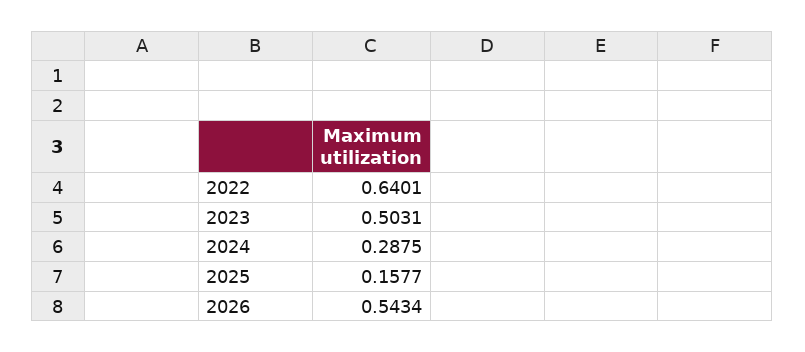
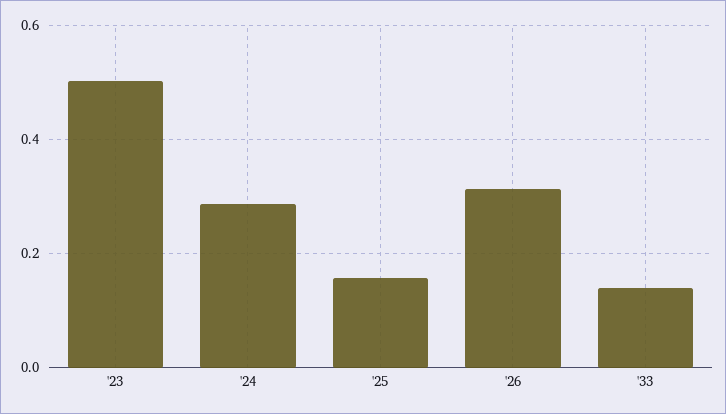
2022: 0.6401 -> none
2026: 0.5434 -> 0.32
'33: none -> 0.14

